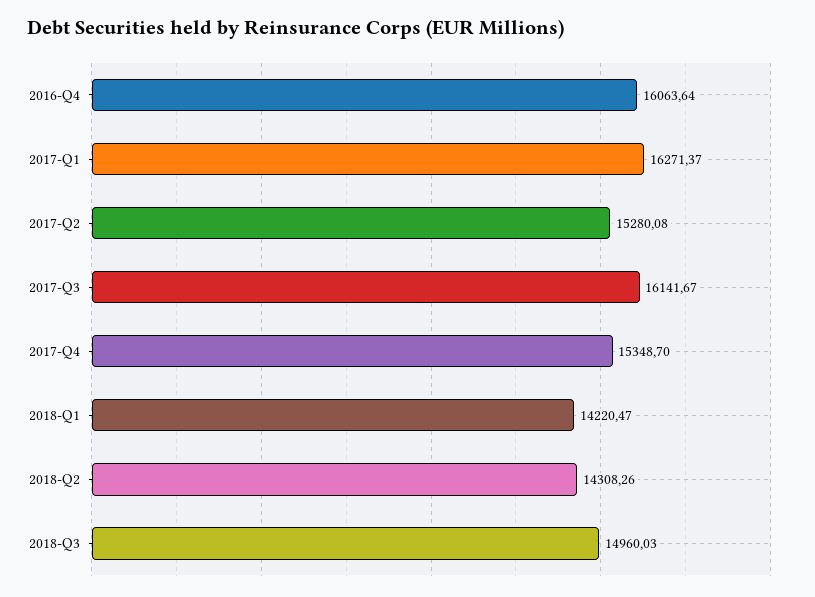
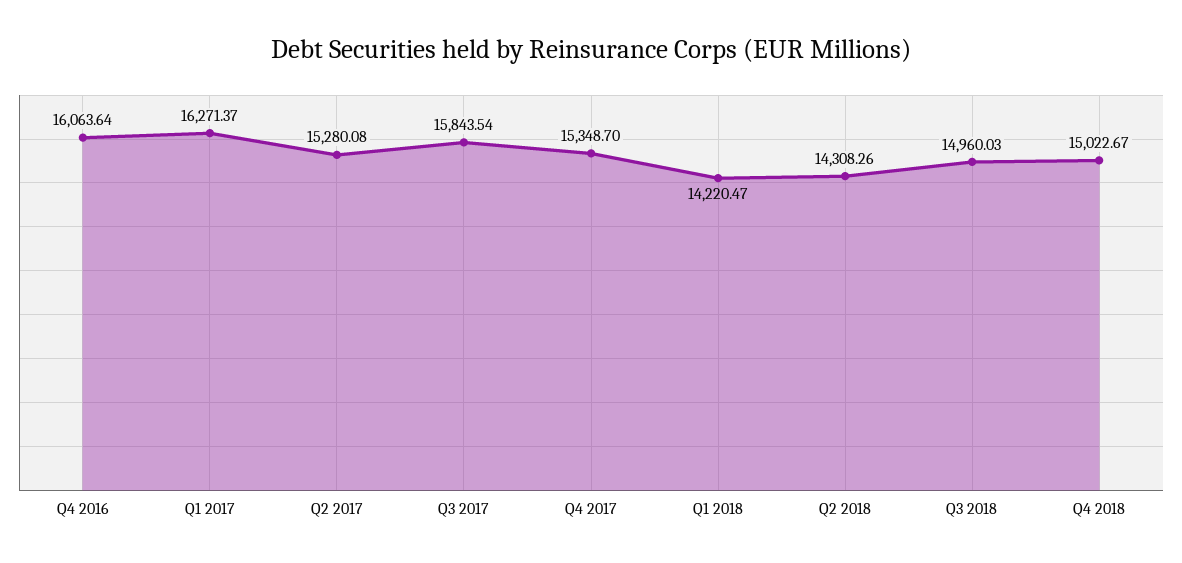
2017-Q3: 16141.67 -> 15843.54
Q4 2018: none -> 15022.67

